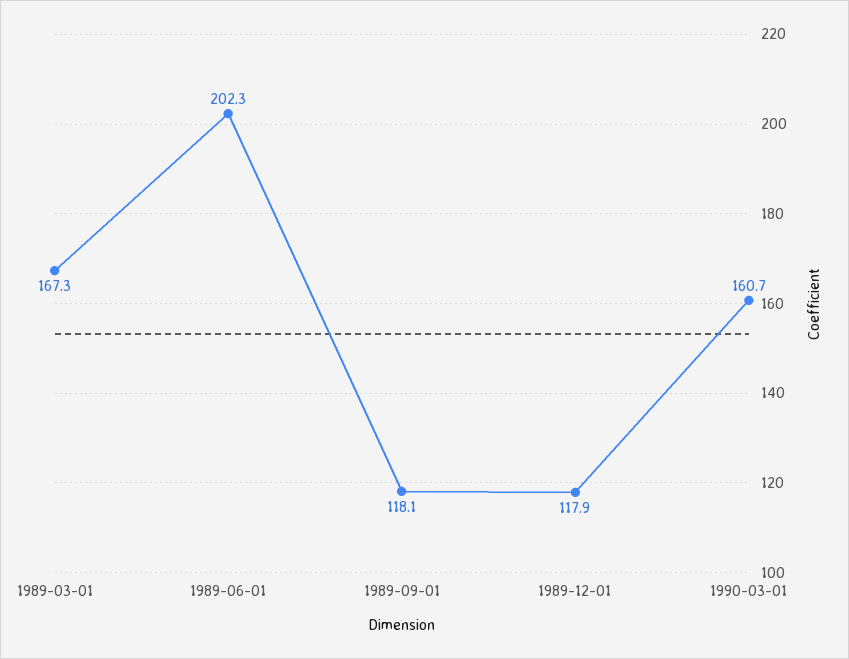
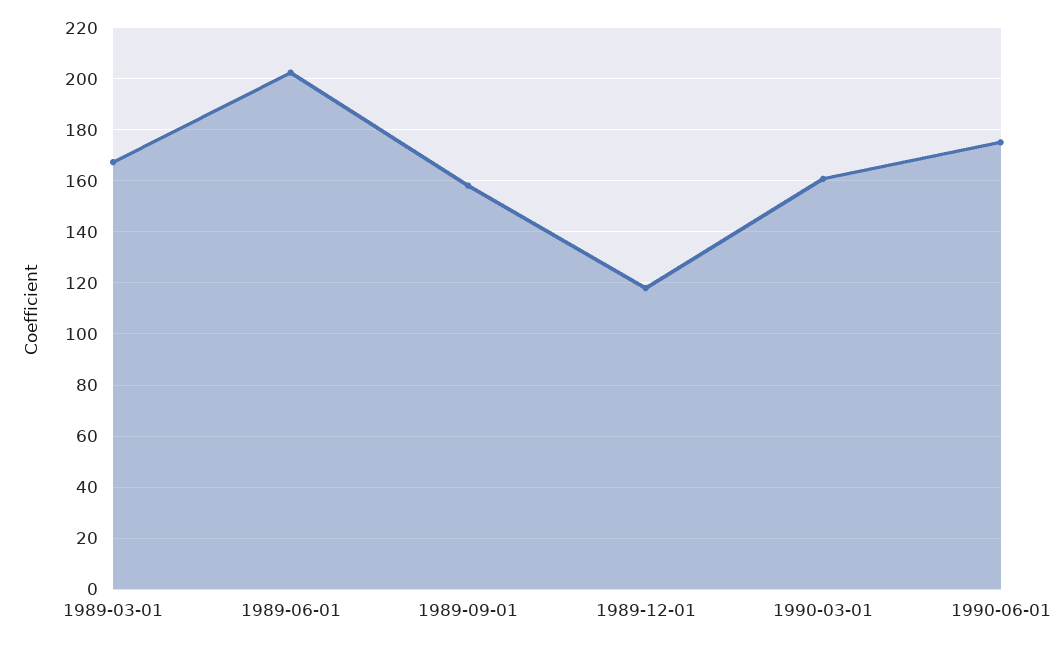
1989-09-01: 118.1 -> 157.5
1990-06-01: none -> 175

